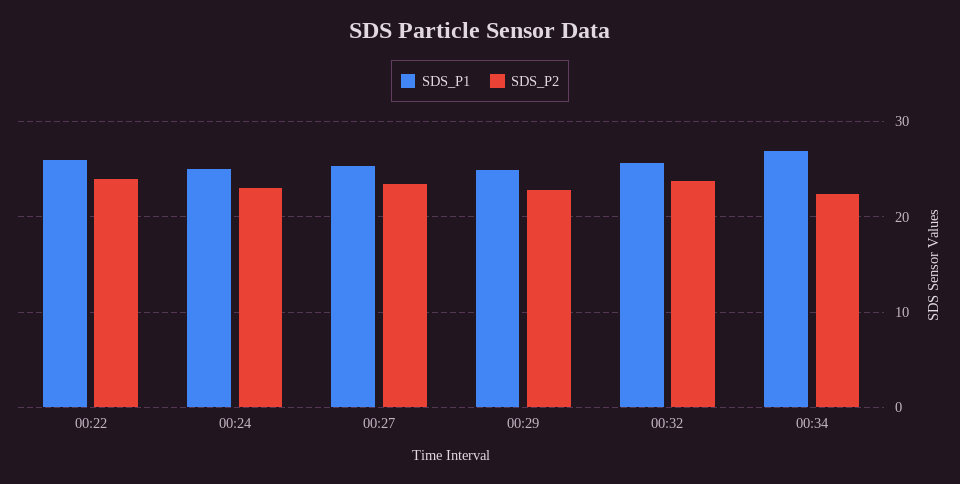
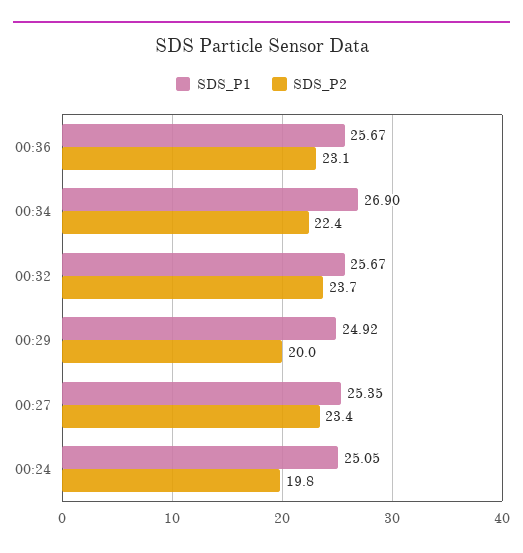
SDS_P1, 00:22: 26 -> none
SDS_P2, 00:22: 24 -> none
SDS_P2, 00:24: 23 -> 19.8
SDS_P2, 00:29: 23 -> 20
SDS_P1, 00:36: none -> 25.67
SDS_P2, 00:36: none -> 23.1

